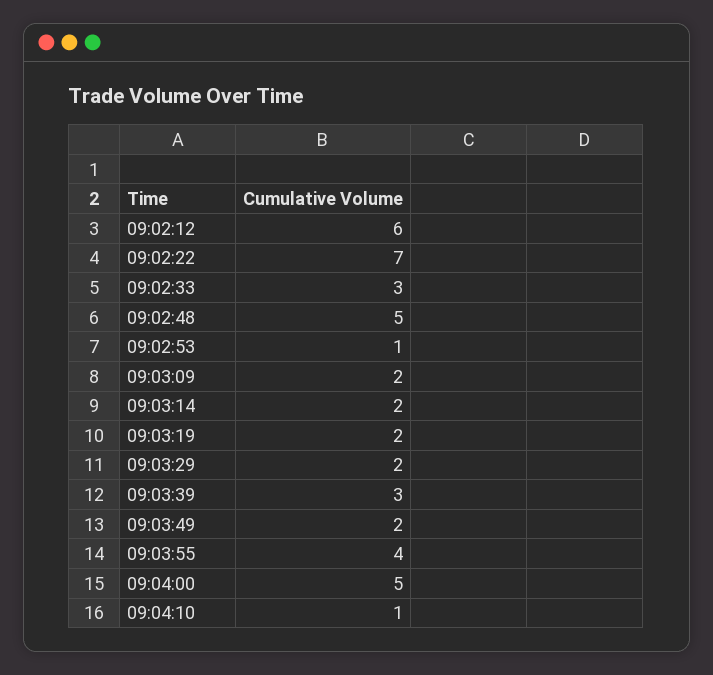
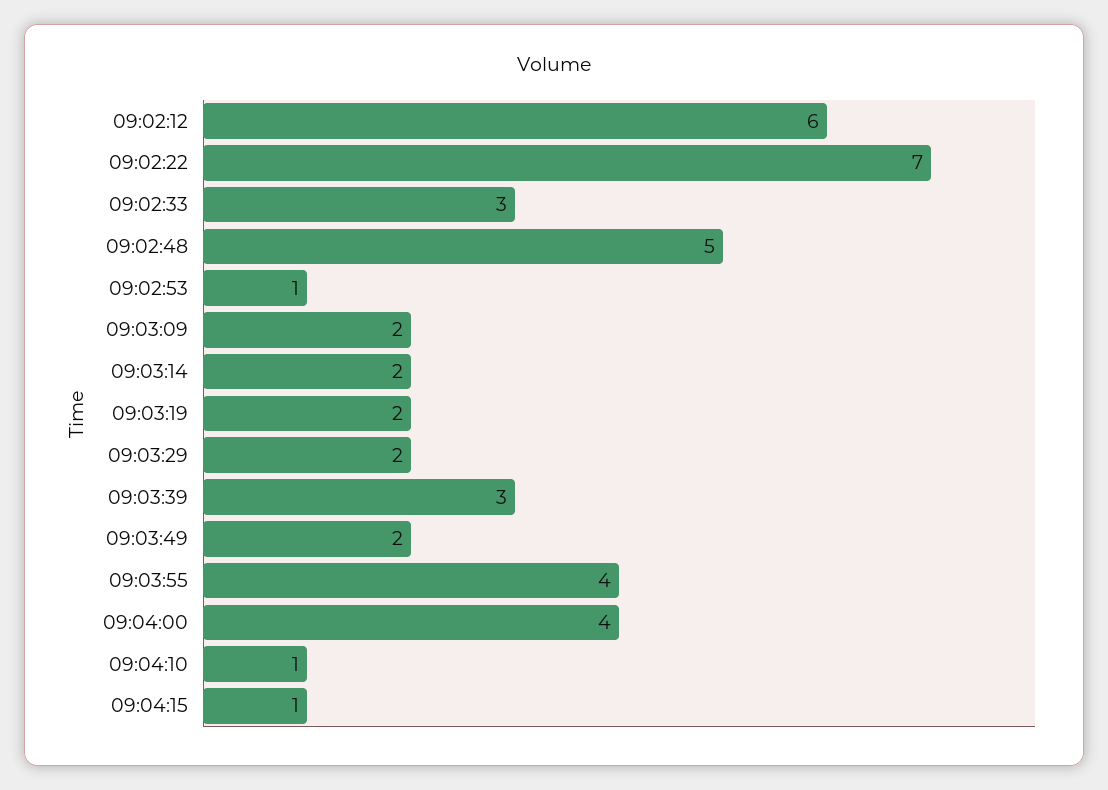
09:04:00: 5 -> 4
09:04:15: none -> 1

